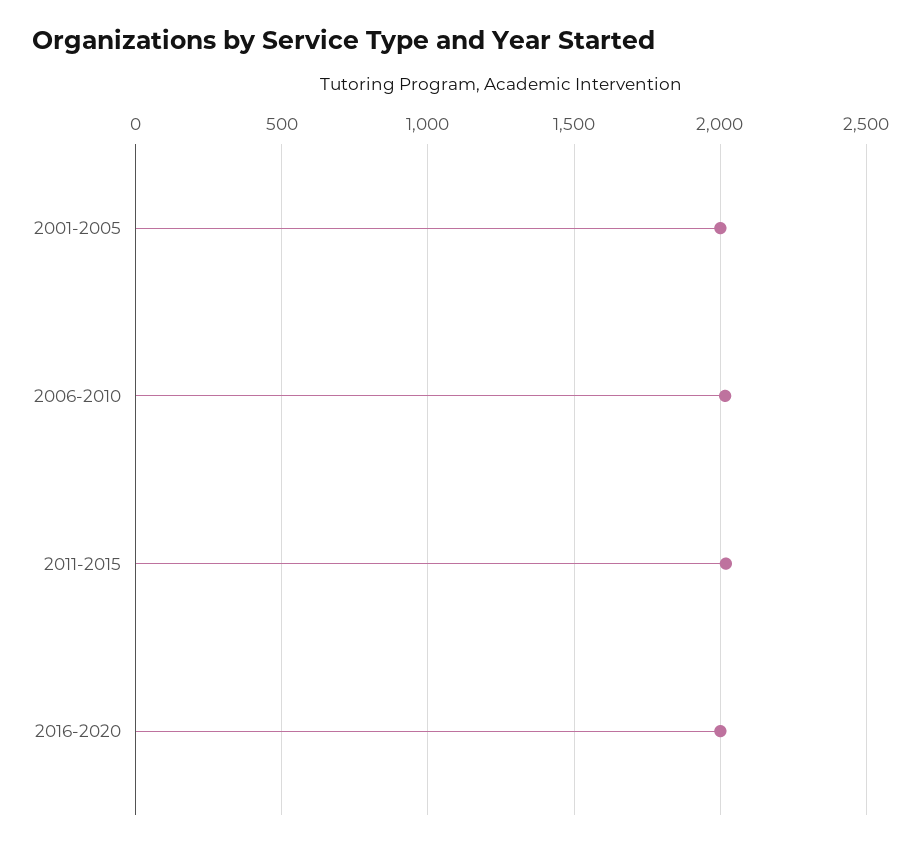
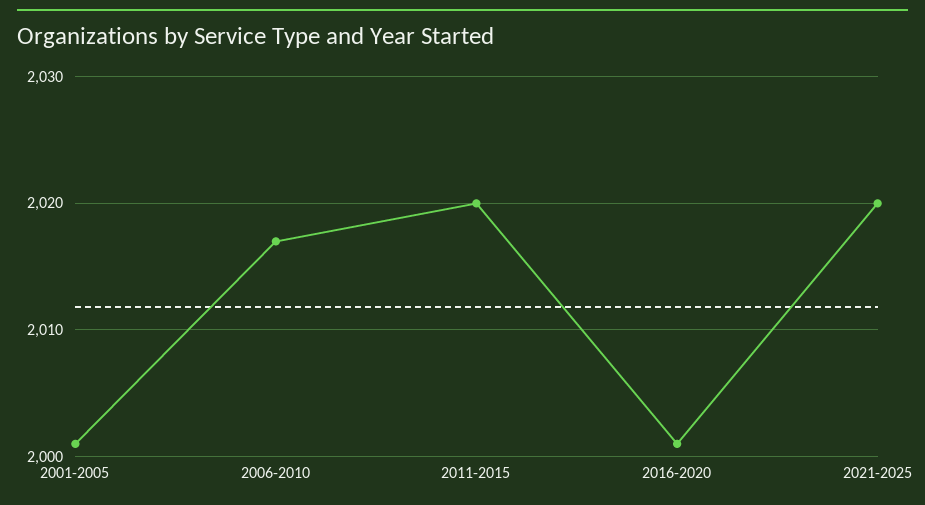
2021-2025: none -> 2020

